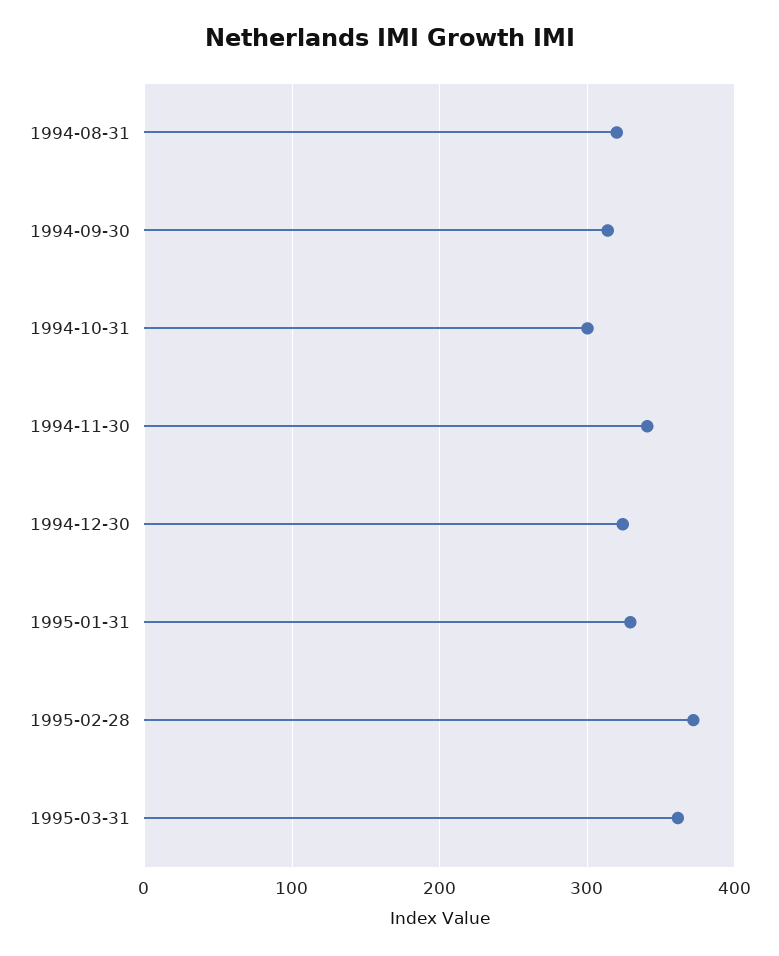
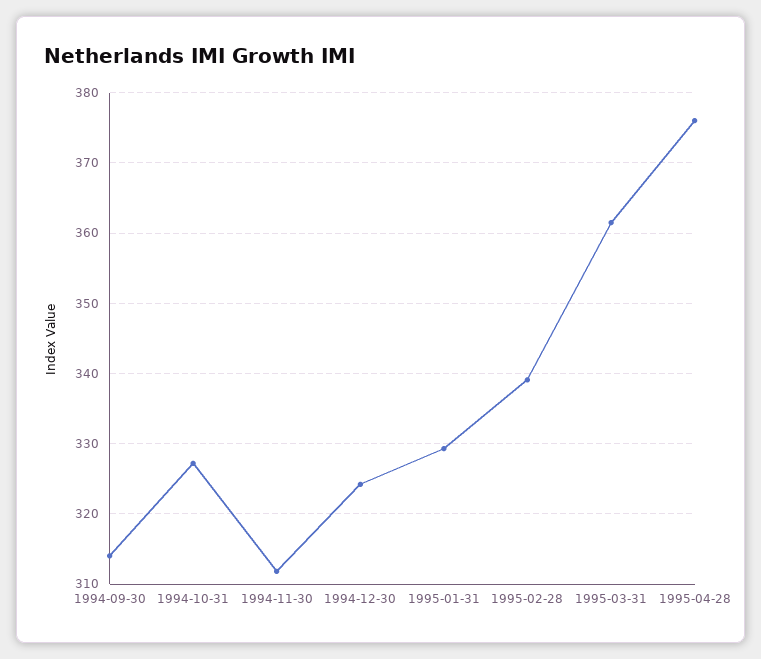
1994-08-31: 320 -> none
1994-10-31: 300 -> 327
1994-11-30: 340 -> 312
1995-02-28: 370 -> 339
1995-04-28: none -> 376

